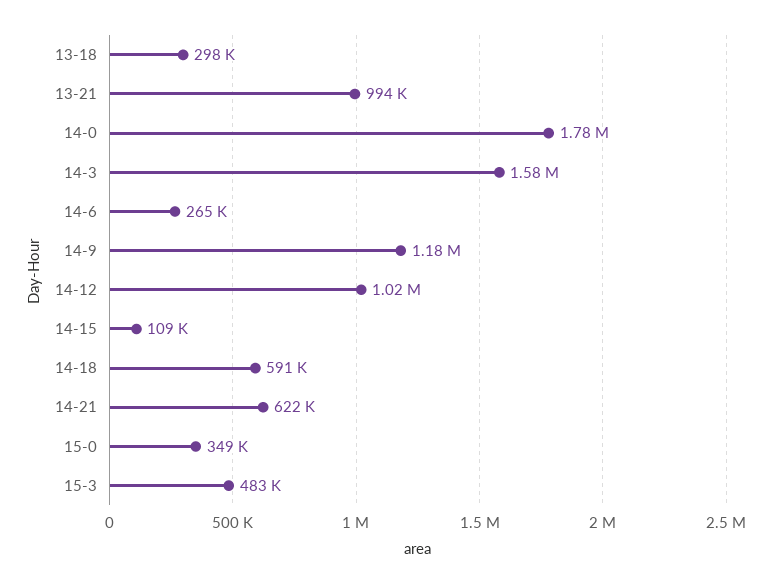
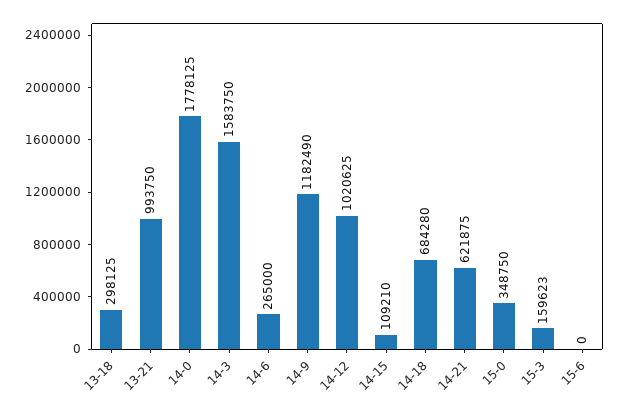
14-18: 591000 -> 684280
15-3: 483000 -> 159623
15-6: none -> 0

